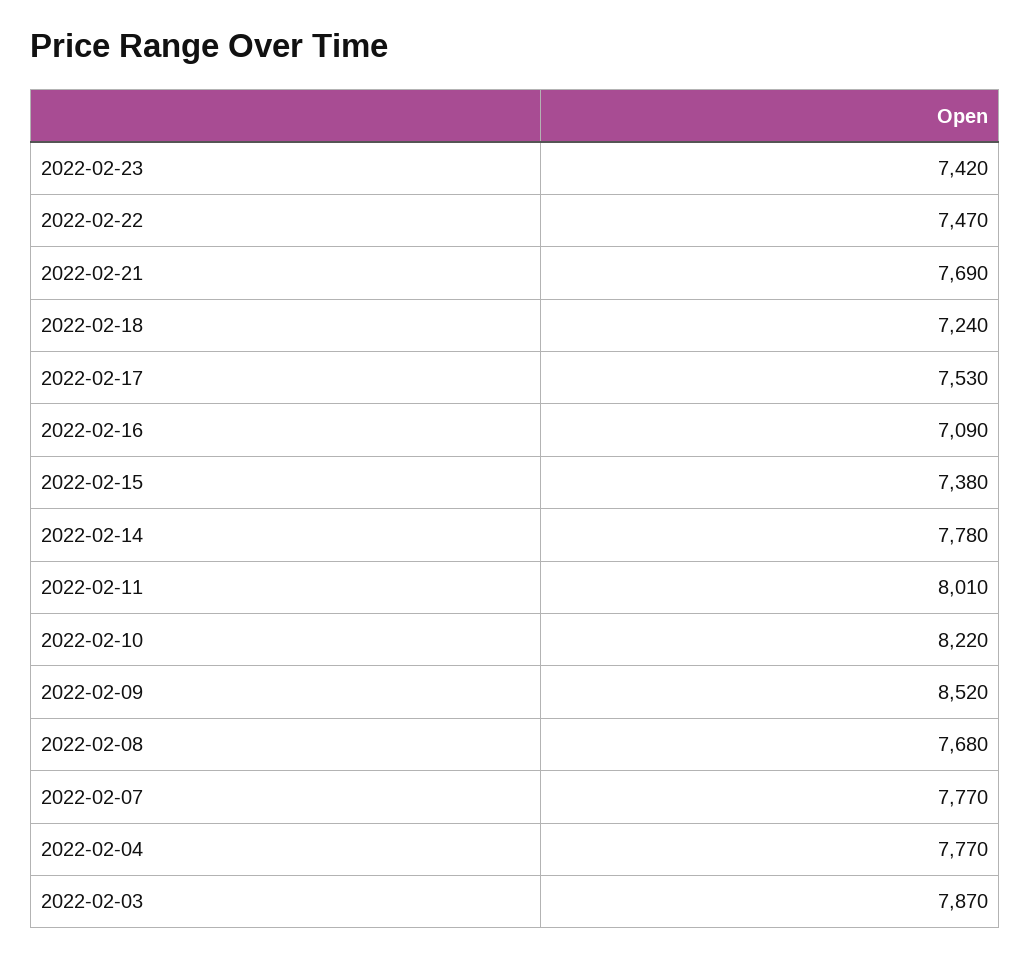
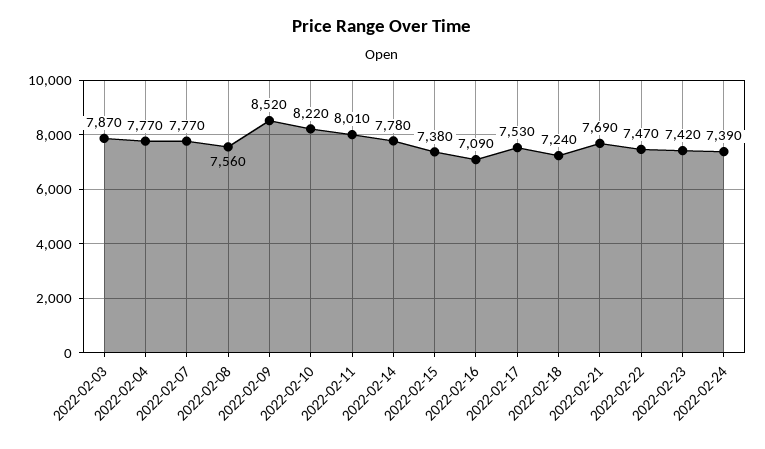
2022-02-08: 7680 -> 7560
2022-02-24: none -> 7390

